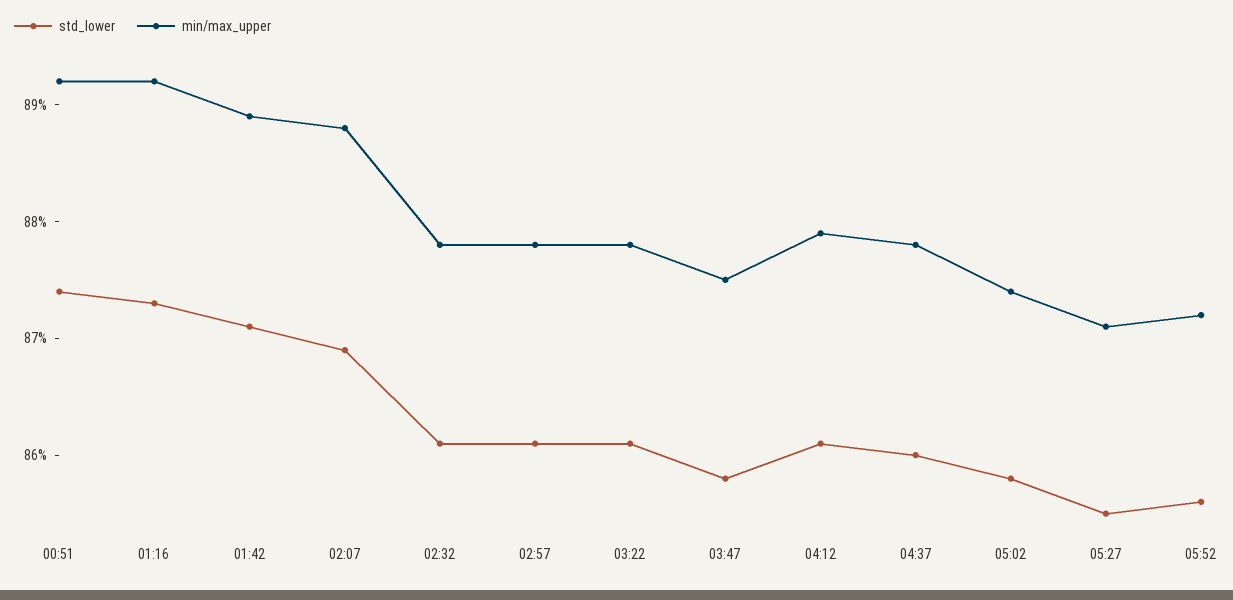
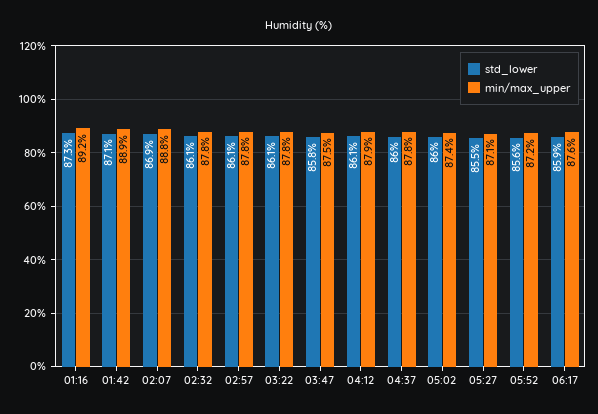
std_lower, 00:51: 87.4 -> none
min/max_upper, 00:51: 89.2 -> none
std_lower, 05:02: 85.8 -> 86
std_lower, 06:17: none -> 85.9
min/max_upper, 06:17: none -> 87.6

